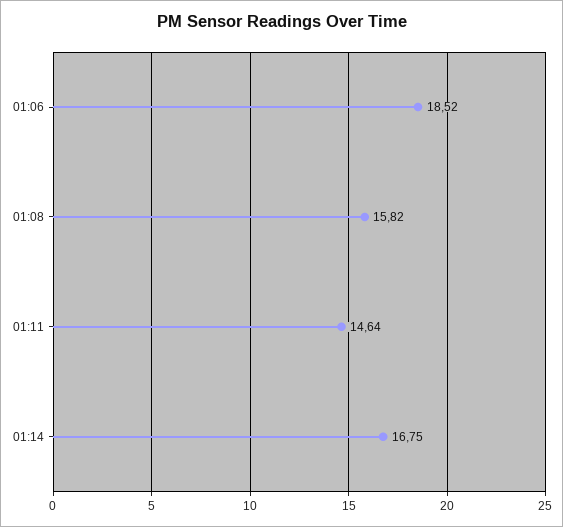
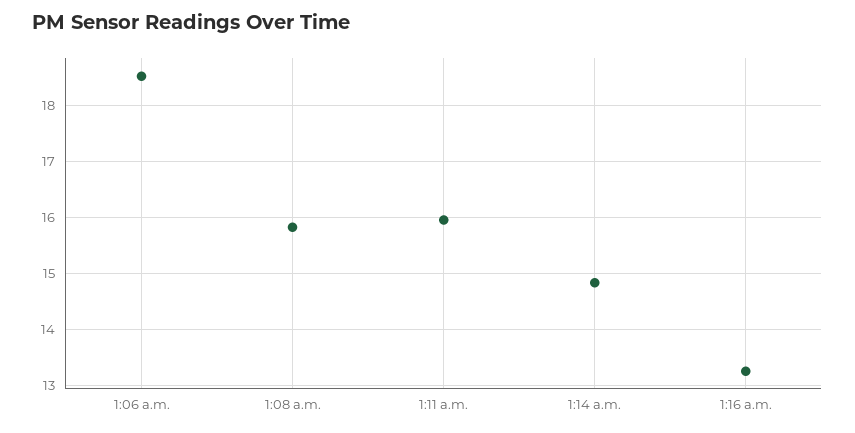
01:11: 14.64 -> 16
01:14: 16.75 -> 14.8
1:16 a.m.: none -> 13.2

